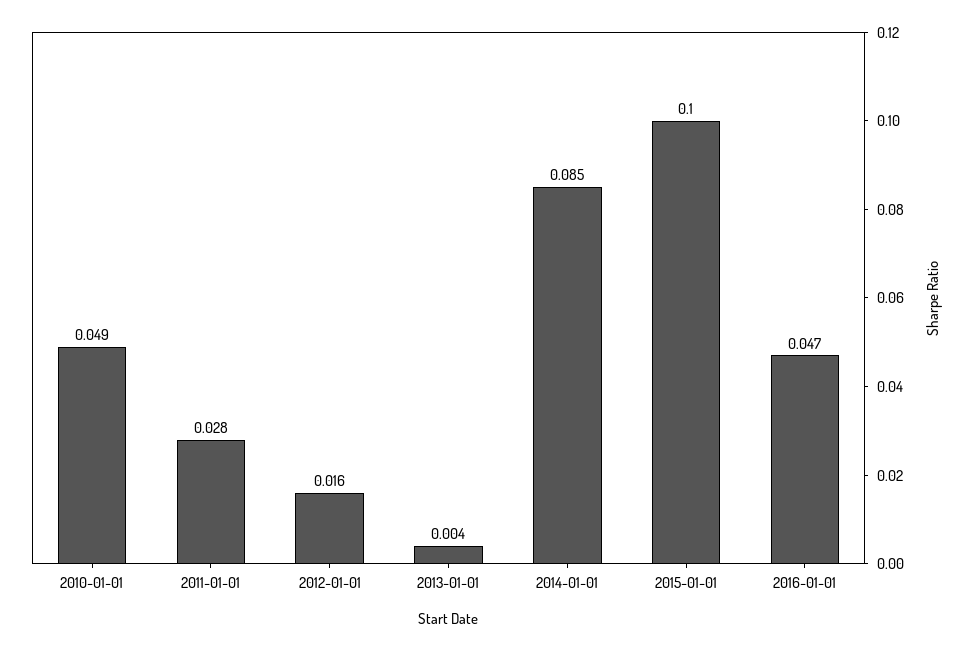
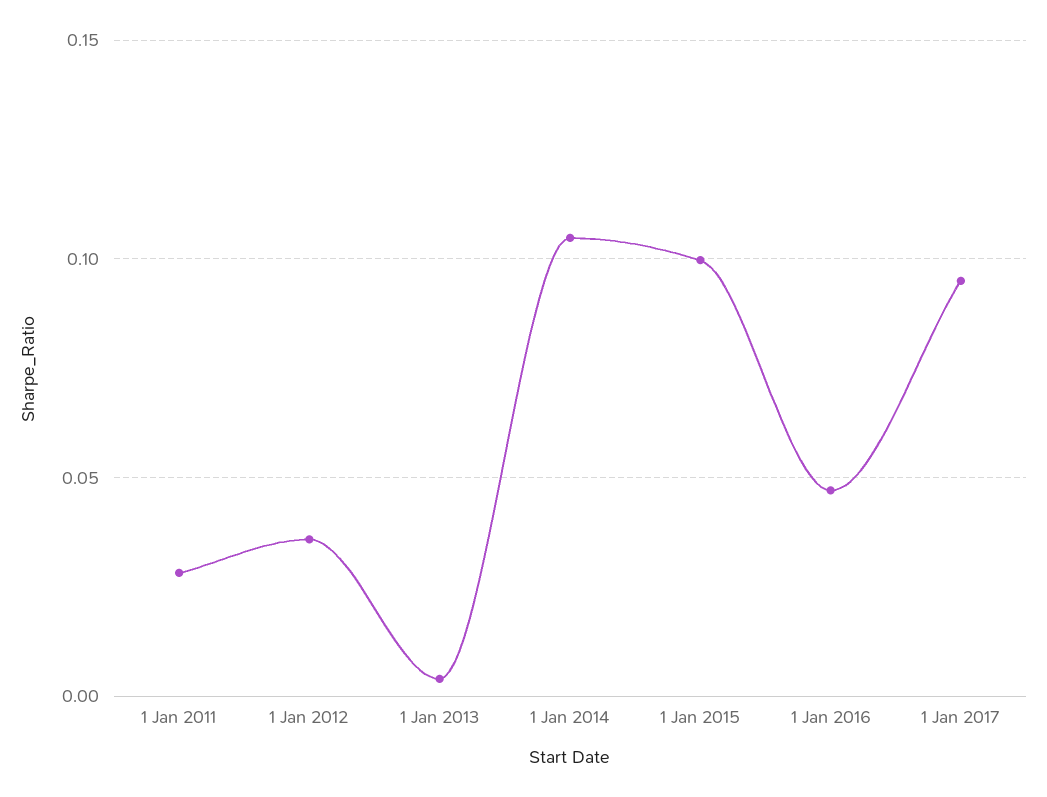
2010-01-01: 0.049 -> none
2012-01-01: 0.016 -> 0.035
2014-01-01: 0.085 -> 0.105
1 Jan 2017: none -> 0.095

